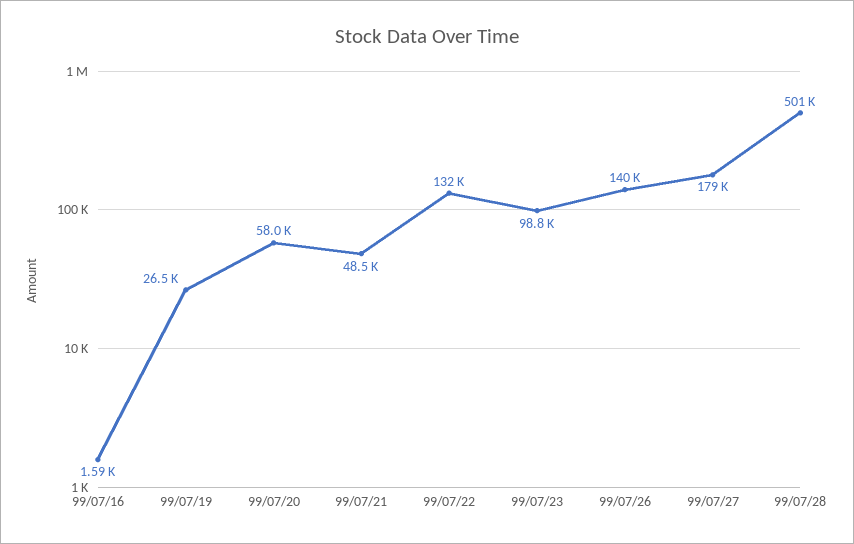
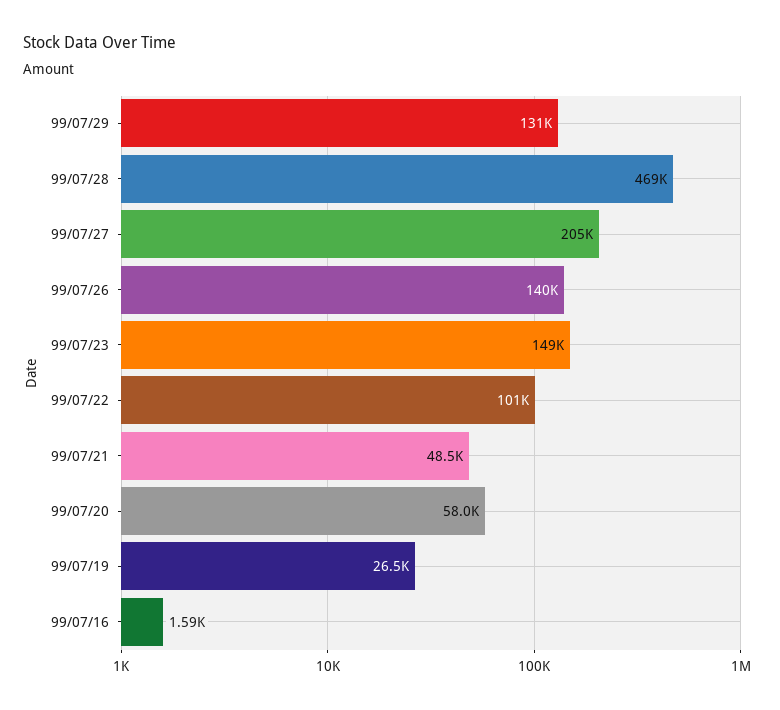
99/07/22: 132000 -> 101000
99/07/23: 98800 -> 149000
99/07/27: 179000 -> 205000
99/07/28: 501000 -> 469000
99/07/29: none -> 131000

